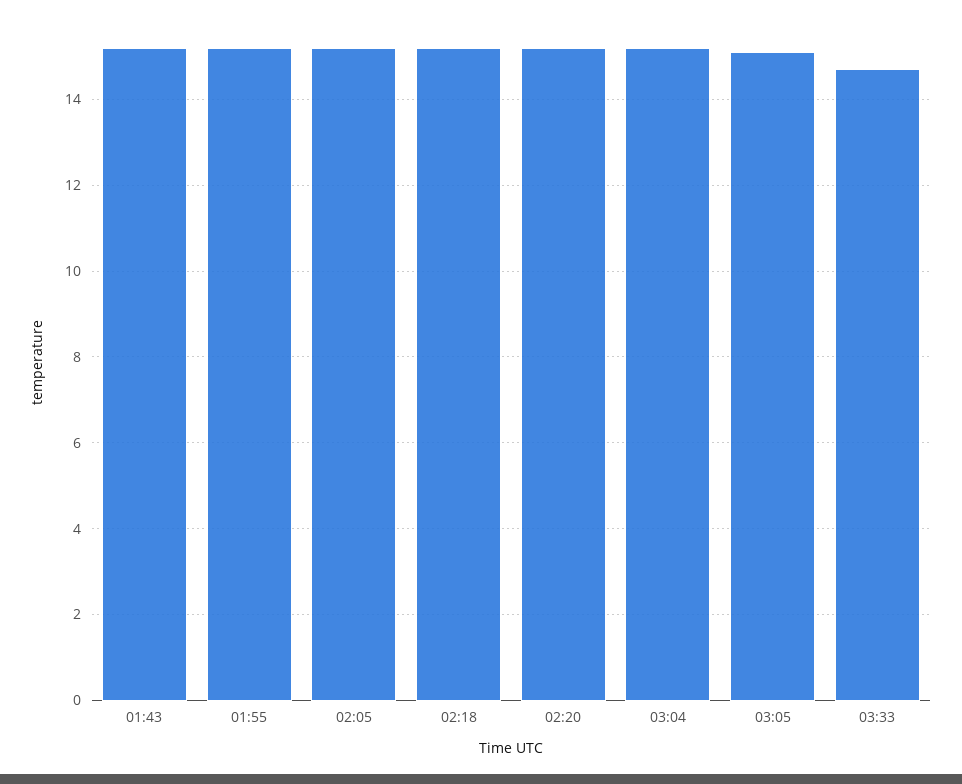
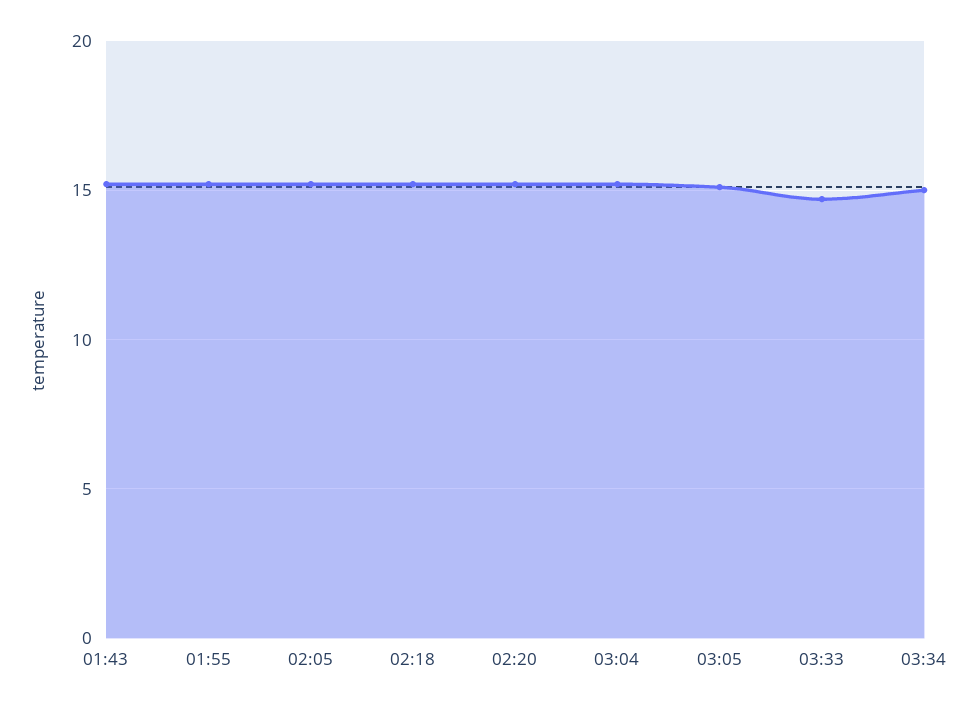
03:34: none -> 15

